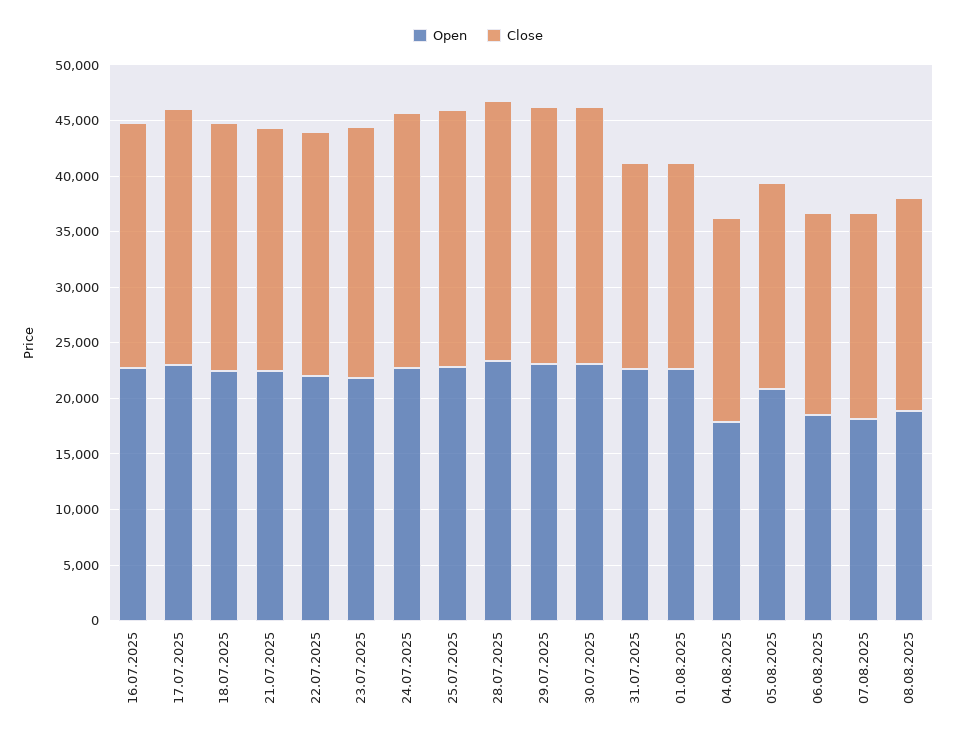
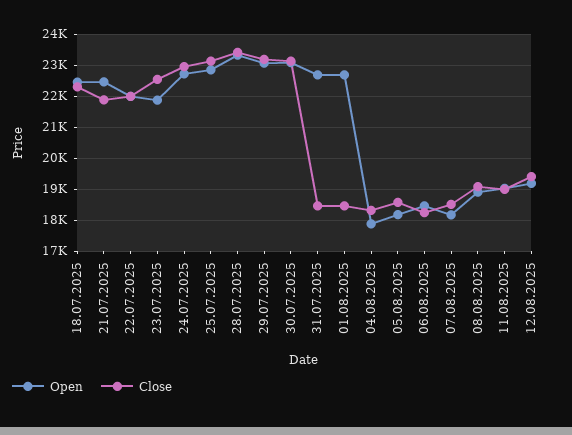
Open, 16.07.2025: 23000 -> none
Close, 16.07.2025: 22000 -> none
Open, 17.07.2025: 23000 -> none
Close, 17.07.2025: 23000 -> none
Open, 05.08.2025: 21000 -> 18200
Open, 11.08.2025: none -> 19000
Close, 11.08.2025: none -> 19000
Open, 12.08.2025: none -> 19200
Close, 12.08.2025: none -> 19400

